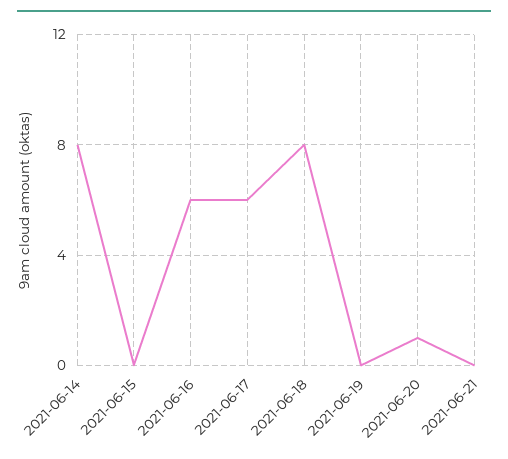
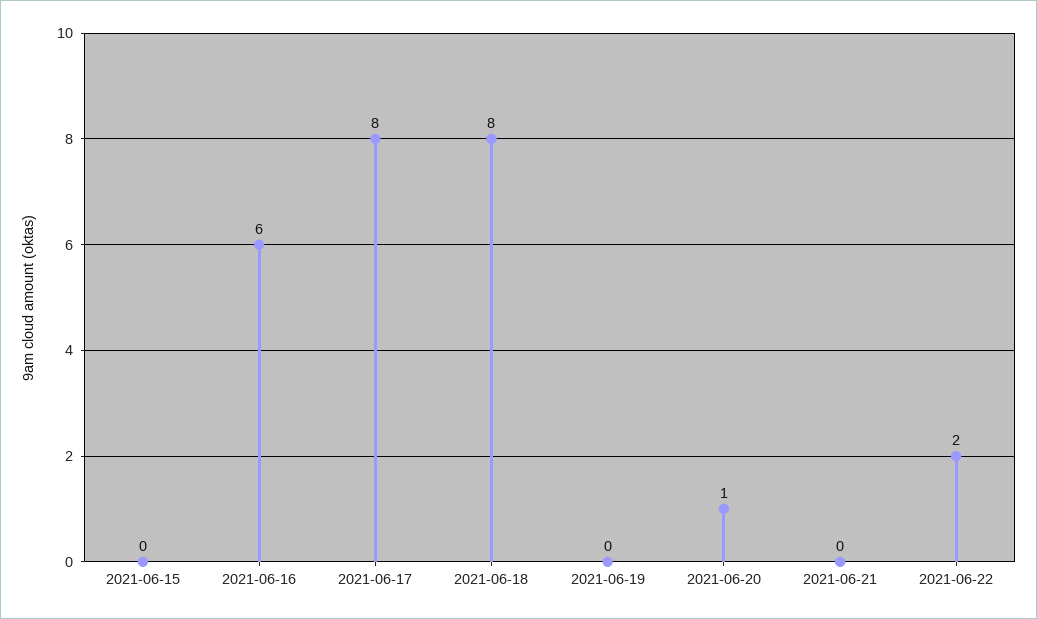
2021-06-14: 8 -> none
2021-06-17: 6 -> 8
2021-06-22: none -> 2

